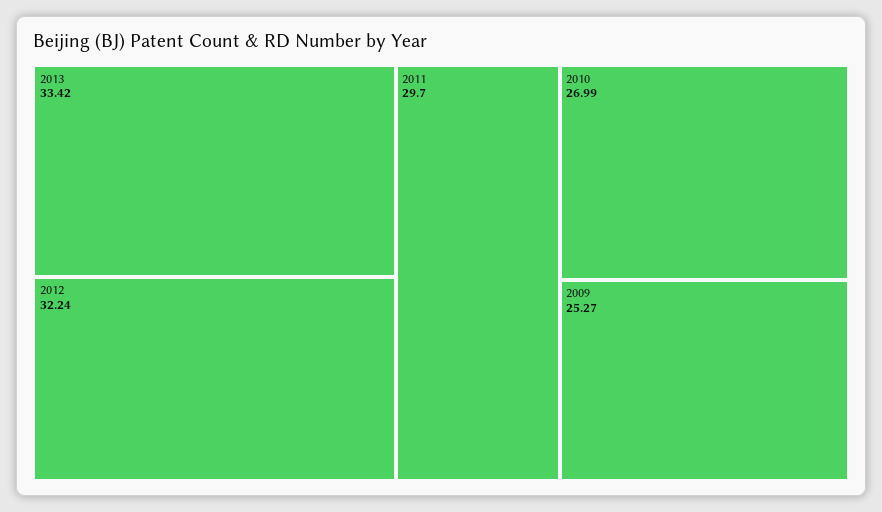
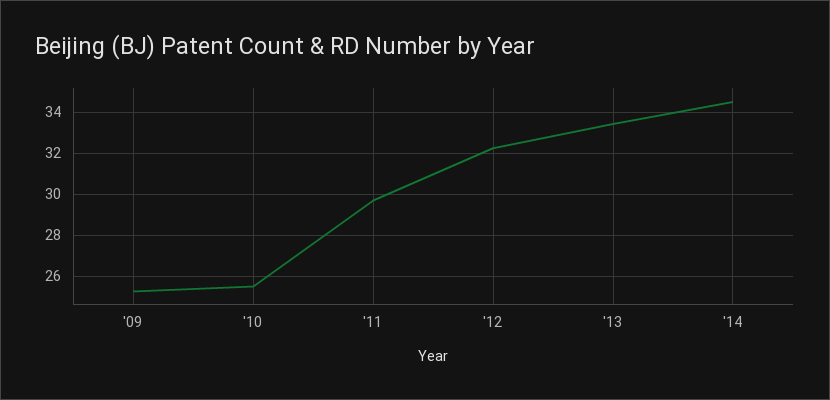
2010: 26.99 -> 25.5
'14: none -> 34.5

